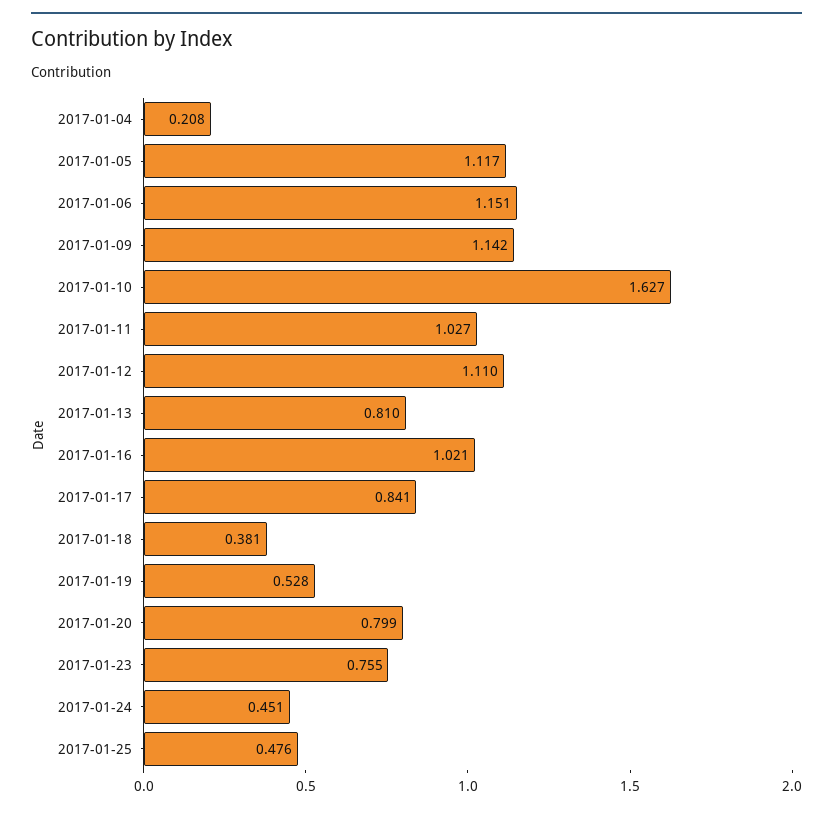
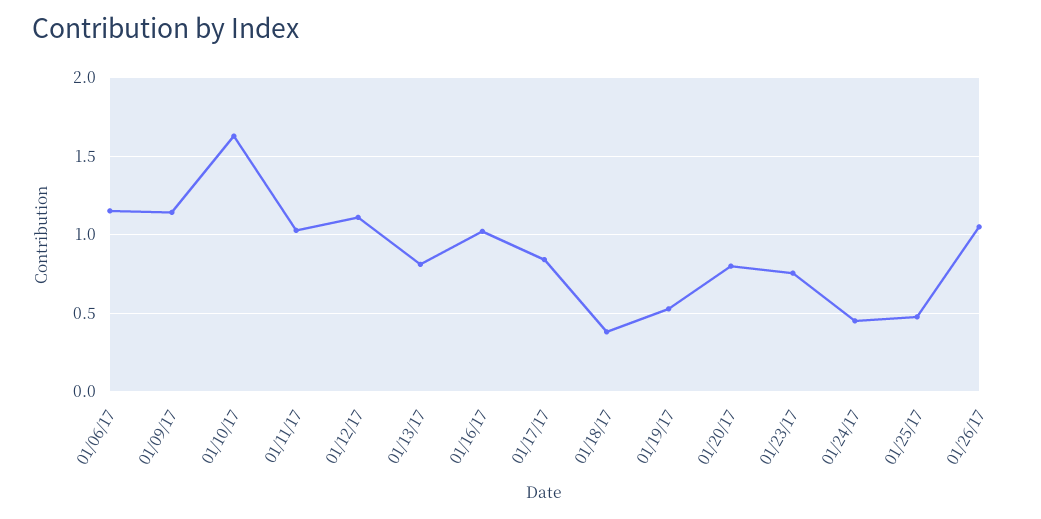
2017-01-04: 0.208 -> none
2017-01-05: 1.117 -> none
01/26/17: none -> 1.05

